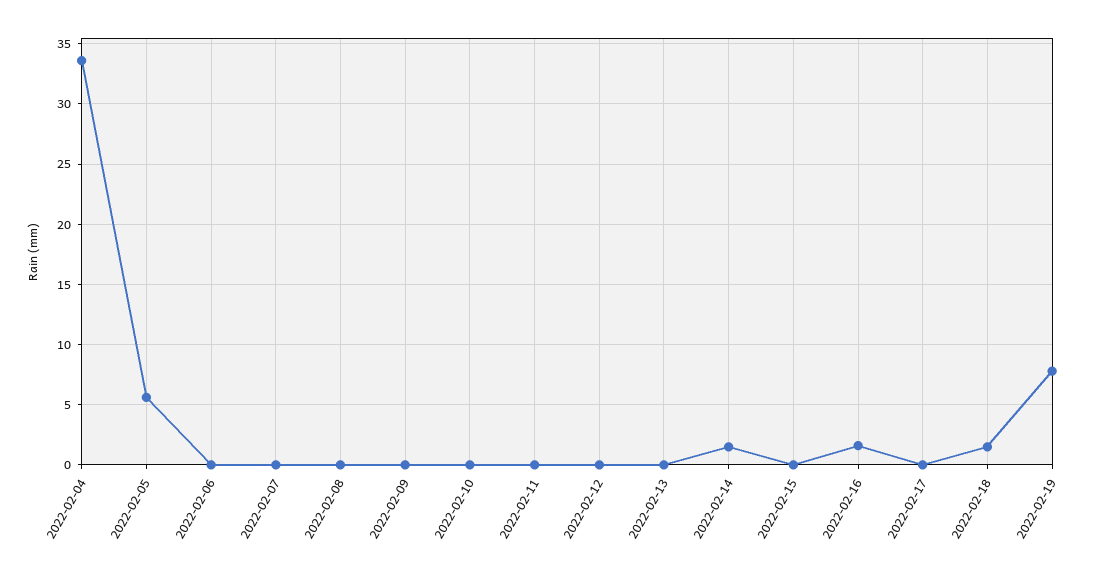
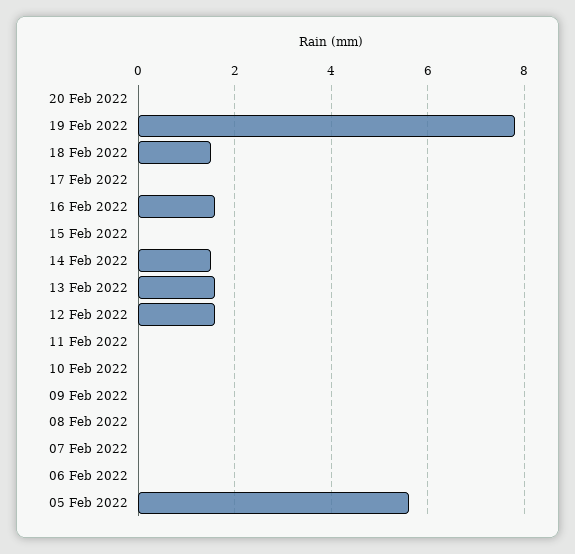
2022-02-04: 33.5 -> none
2022-02-12: 0 -> 1.5
2022-02-13: 0 -> 1.5
20 Feb 2022: none -> 0

